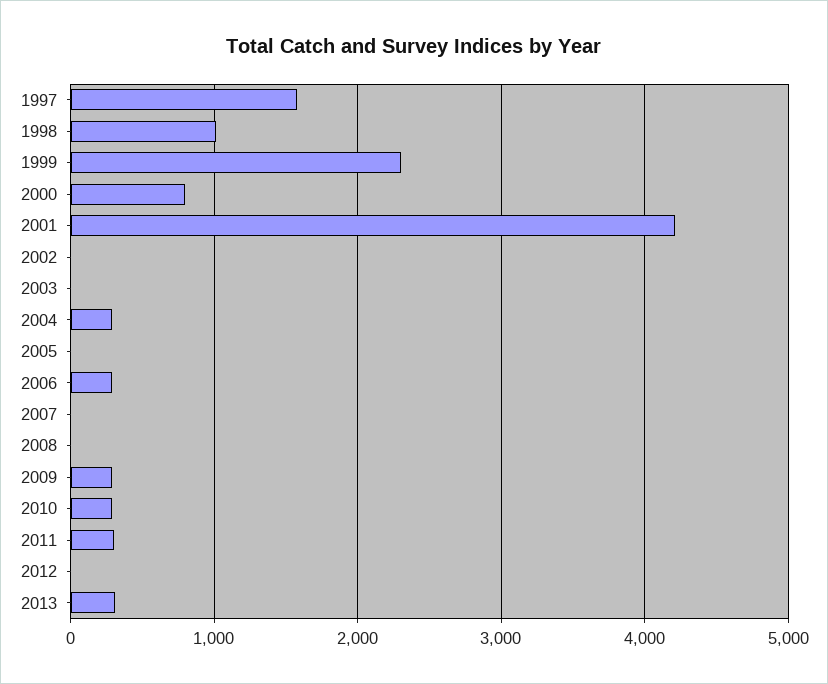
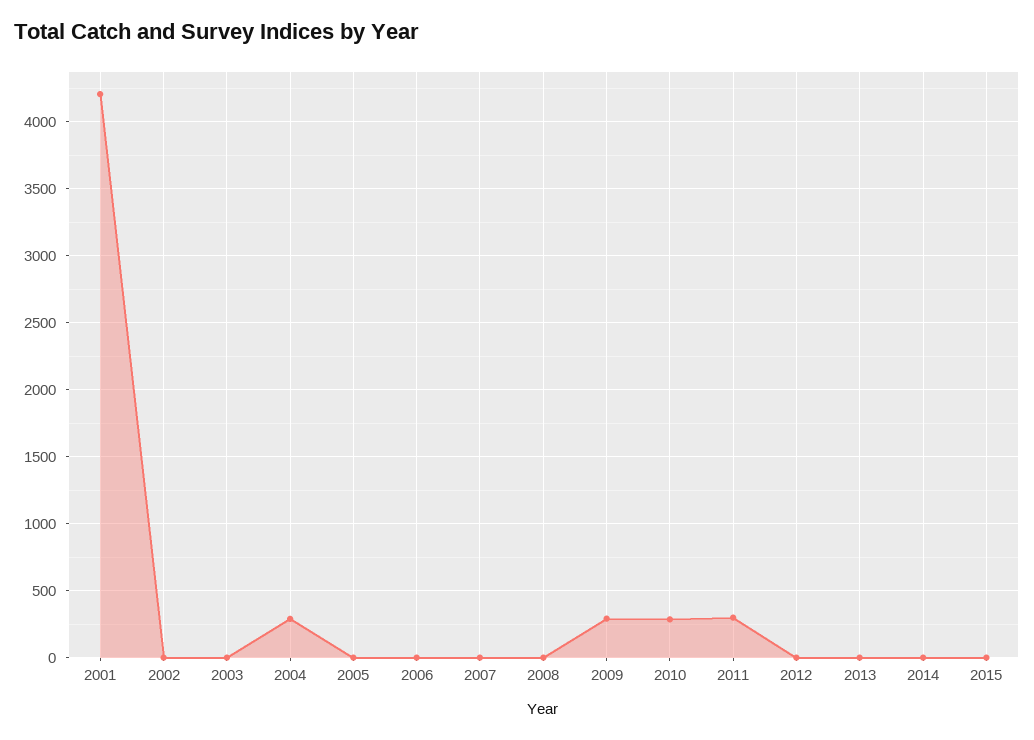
1997: 1600 -> none
1998: 1000 -> none
1999: 2300 -> none
2000: 800 -> none
2006: 300 -> 0
2013: 300 -> 0
2014: none -> 0
2015: none -> 0

